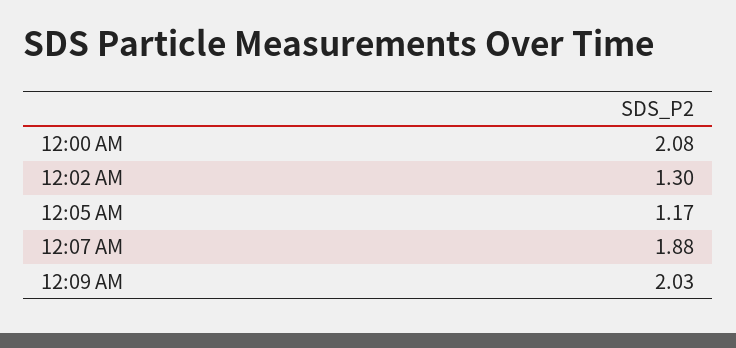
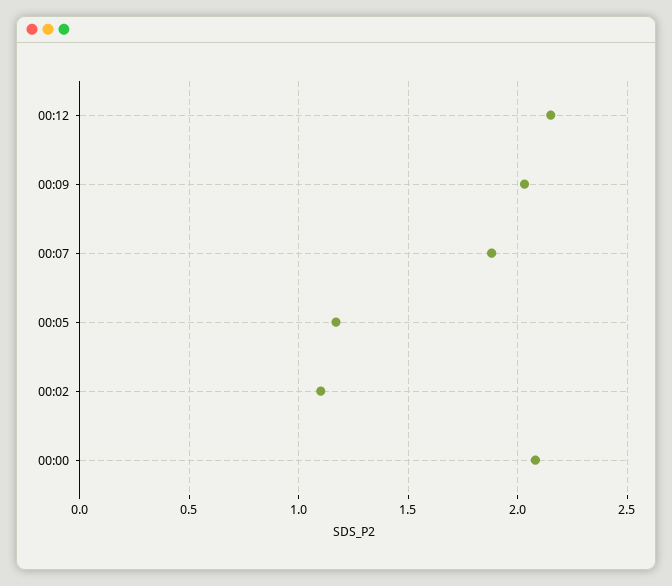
12:02 AM: 1.3 -> 1.1
00:12: none -> 2.15

